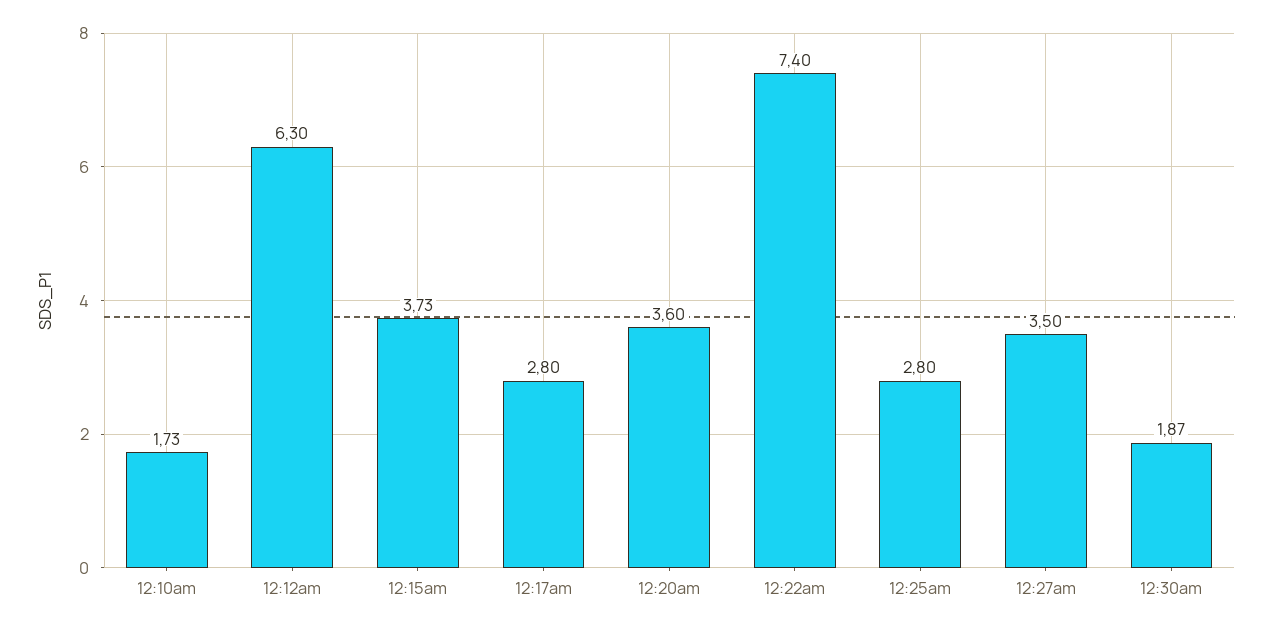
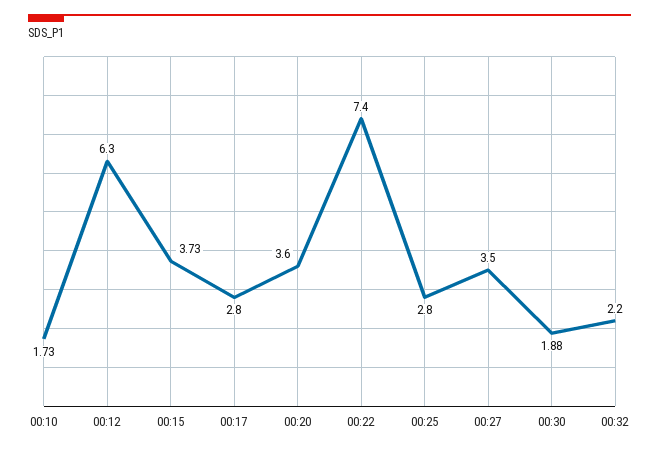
12:30am: 1.87 -> 1.88
00:32: none -> 2.2

